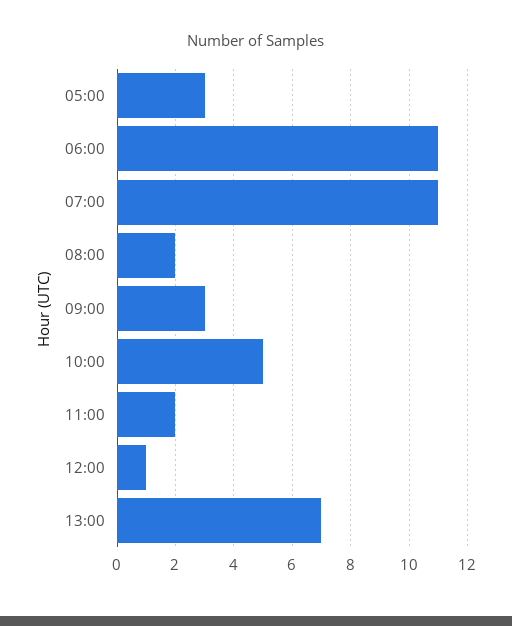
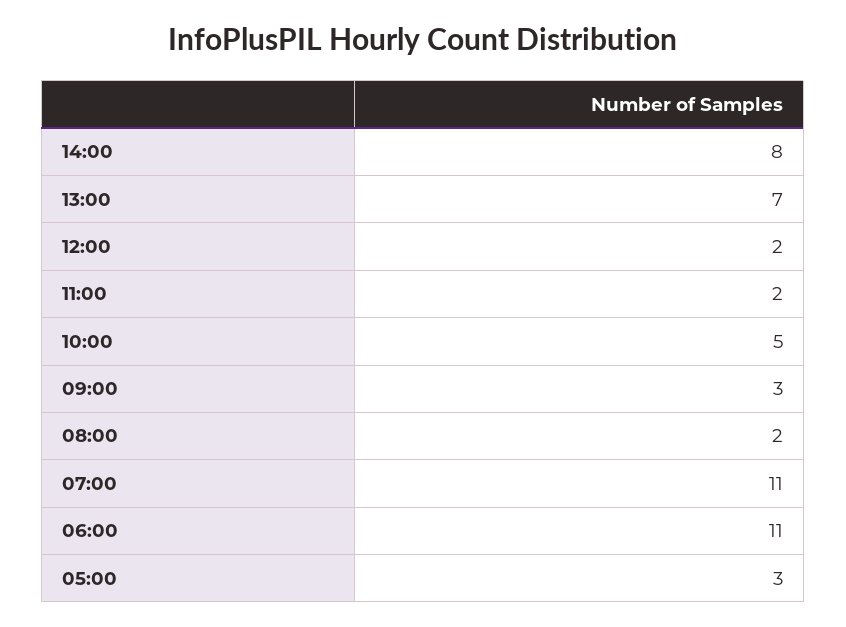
12:00: 1 -> 2
14:00: none -> 8

